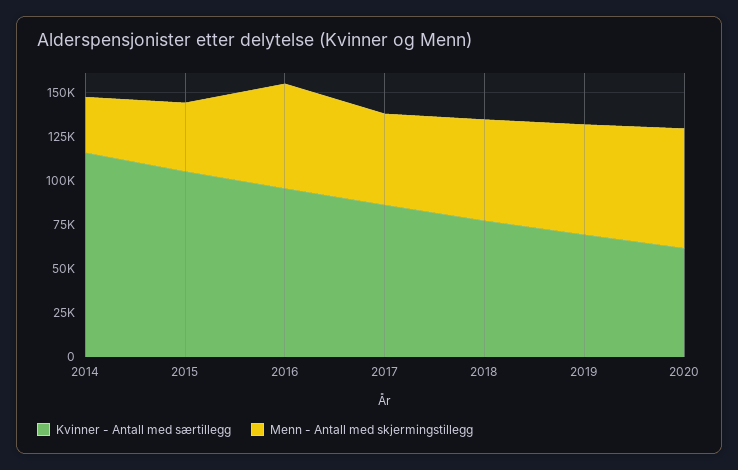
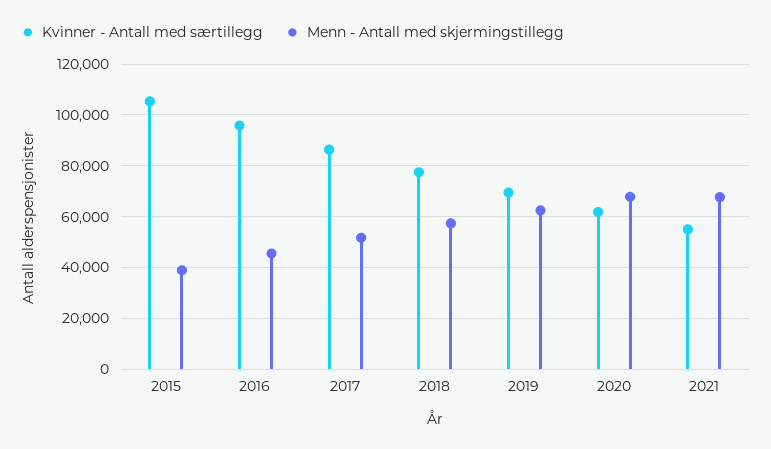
Kvinner - Antall med særtillegg, 2014: 115000 -> none
Menn - Antall med skjermingstillegg, 2014: 30000 -> none
Menn - Antall med skjermingstillegg, 2016: 60000 -> 45000
Kvinner - Antall med særtillegg, 2021: none -> 55000
Menn - Antall med skjermingstillegg, 2021: none -> 67500

